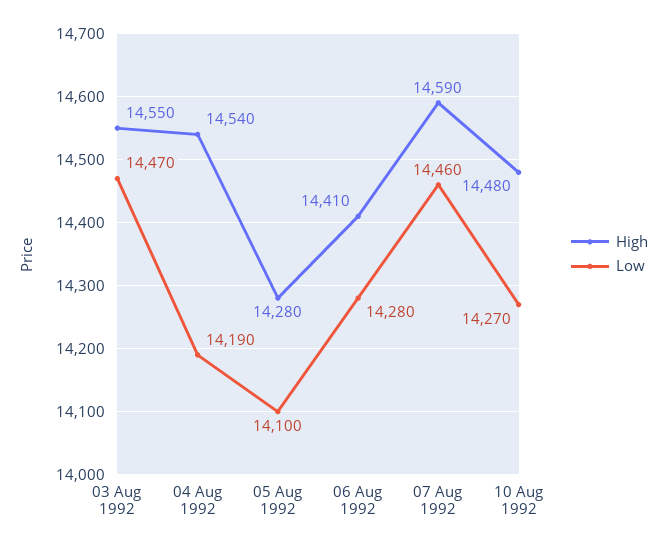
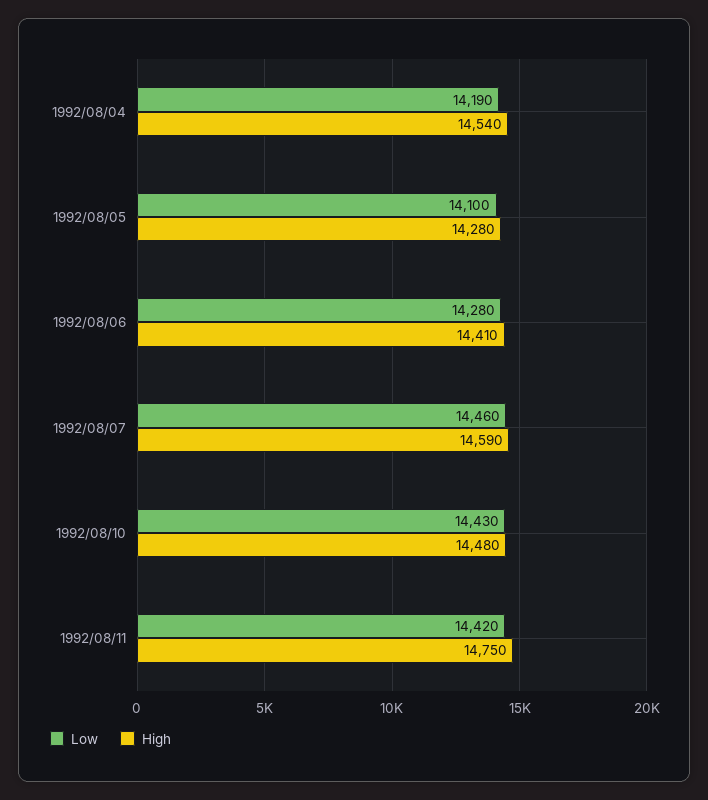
High, 03 Aug 1992: 14550 -> none
Low, 03 Aug 1992: 14470 -> none
Low, 10 Aug 1992: 14270 -> 14430
Low, 1992/08/11: none -> 14420
High, 1992/08/11: none -> 14750

